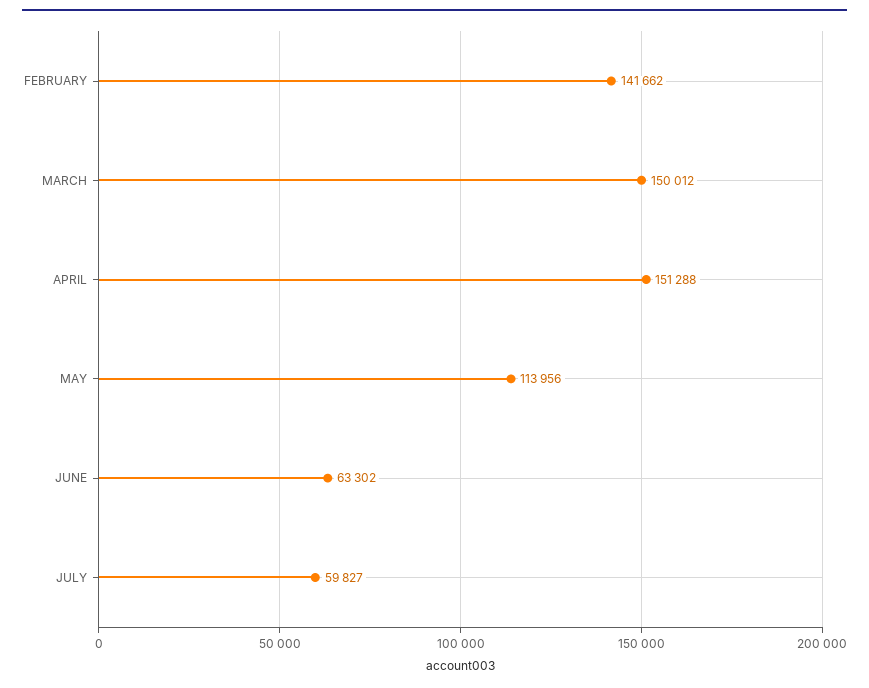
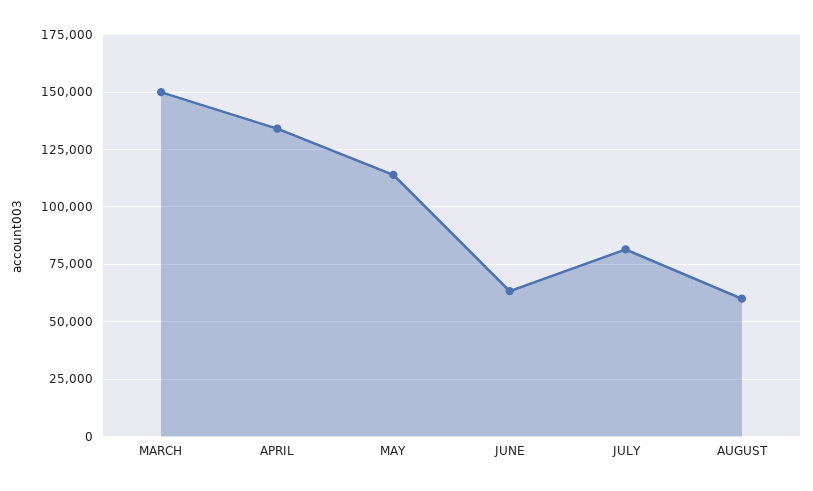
FEBRUARY: 141662 -> none
APRIL: 151288 -> 135000
JULY: 59827 -> 80000
AUGUST: none -> 60000

